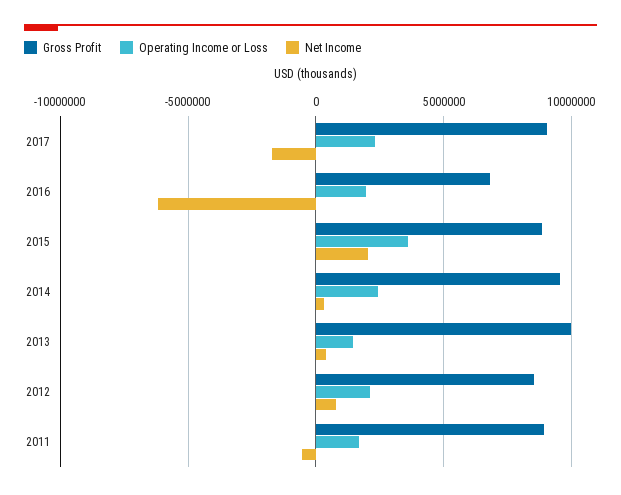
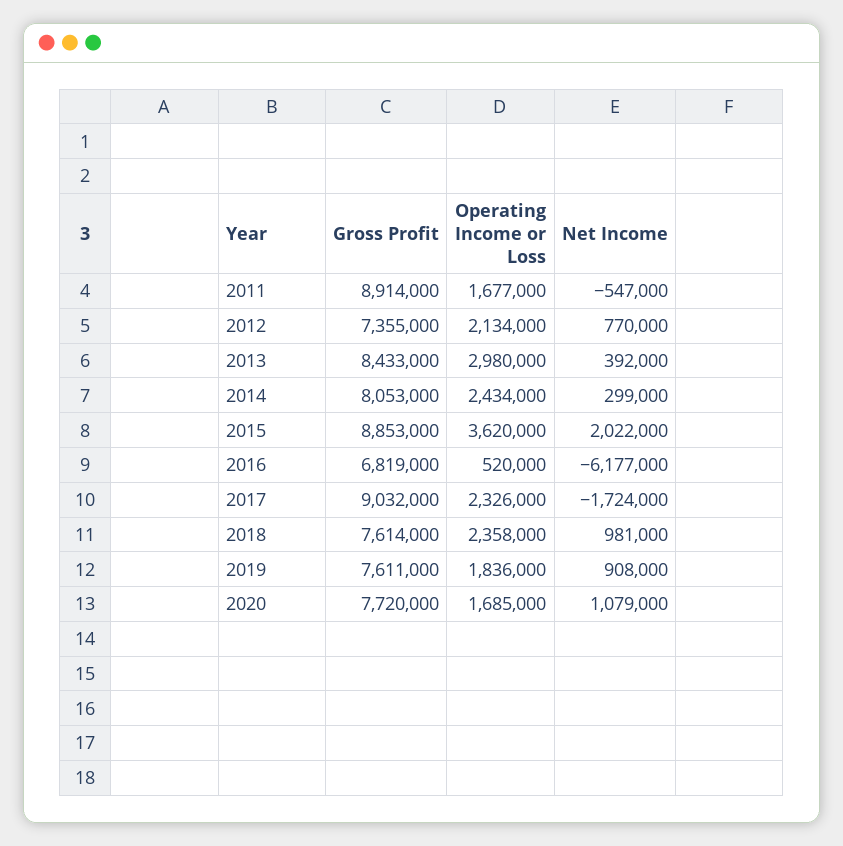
Operating Income or Loss, 2016: 2000000 -> 520000
Gross Profit, 2014: 9500000 -> 8053000
Gross Profit, 2013: 10000000 -> 8433000
Operating Income or Loss, 2013: 1500000 -> 2980000
Gross Profit, 2012: 8500000 -> 7355000
Gross Profit, 2018: none -> 7614000
Operating Income or Loss, 2018: none -> 2358000
Net Income, 2018: none -> 981000
Gross Profit, 2019: none -> 7611000
Operating Income or Loss, 2019: none -> 1836000
Net Income, 2019: none -> 908000
Gross Profit, 2020: none -> 7720000
Operating Income or Loss, 2020: none -> 1685000
Net Income, 2020: none -> 1079000

